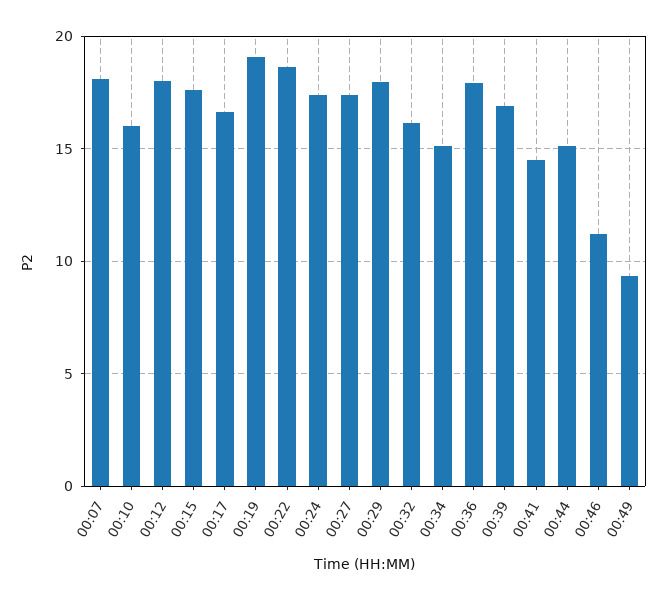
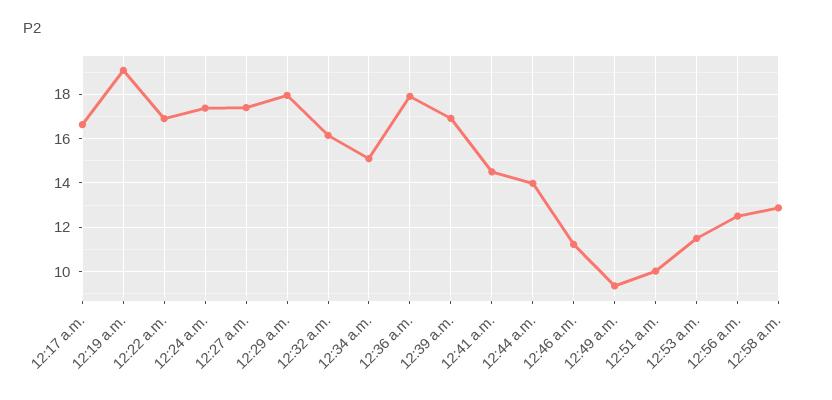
00:07: 18 -> none
00:10: 16 -> none
00:12: 18 -> none
00:15: 17.5 -> none
00:22: 18.5 -> 17
00:44: 15 -> 14
12:51 a.m.: none -> 10
12:53 a.m.: none -> 11.5
12:56 a.m.: none -> 12.5
12:58 a.m.: none -> 13

